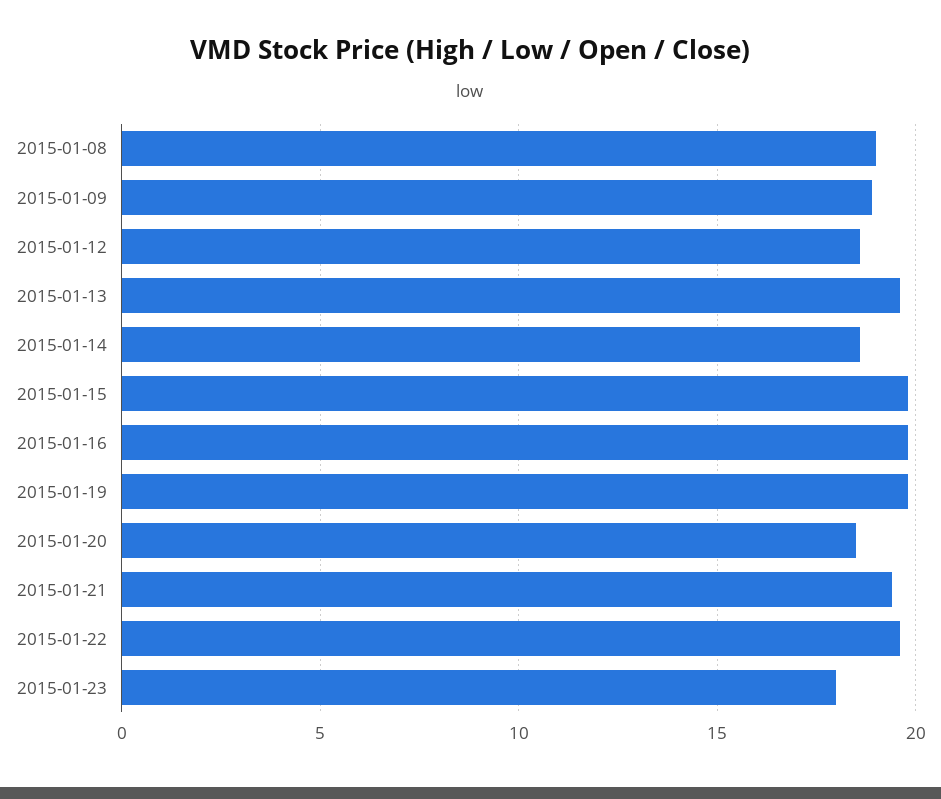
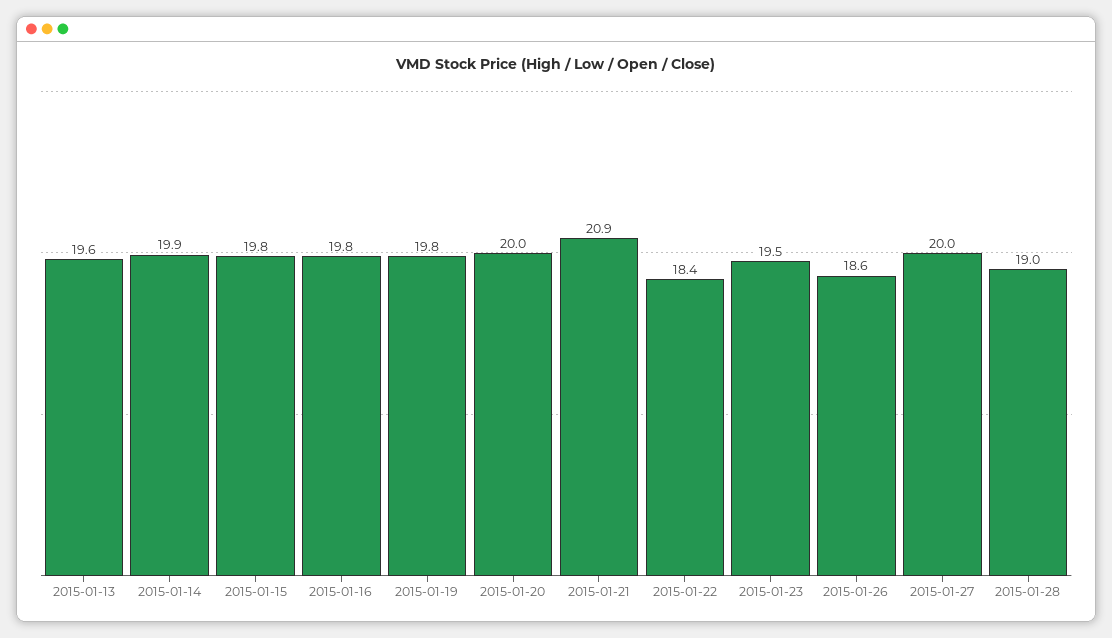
2015-01-08: 19 -> none
2015-01-09: 19 -> none
2015-01-12: 18.5 -> none
2015-01-14: 18.5 -> 19.9
2015-01-20: 18.5 -> 20
2015-01-21: 19.5 -> 20.9
2015-01-22: 19.5 -> 18.4
2015-01-23: 18 -> 19.5
2015-01-26: none -> 18.6
2015-01-27: none -> 20
2015-01-28: none -> 19

